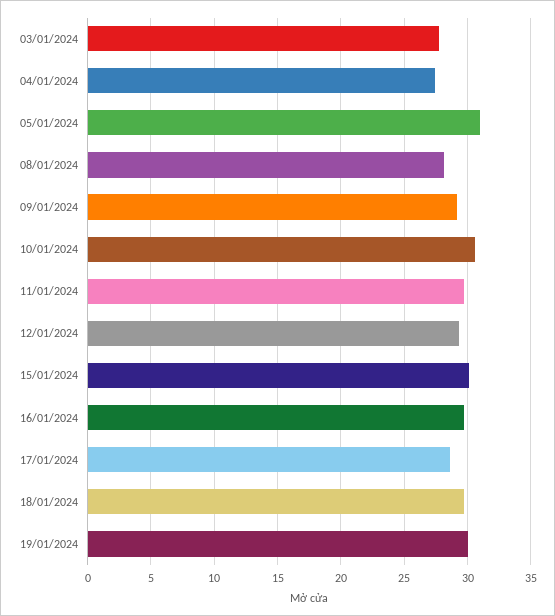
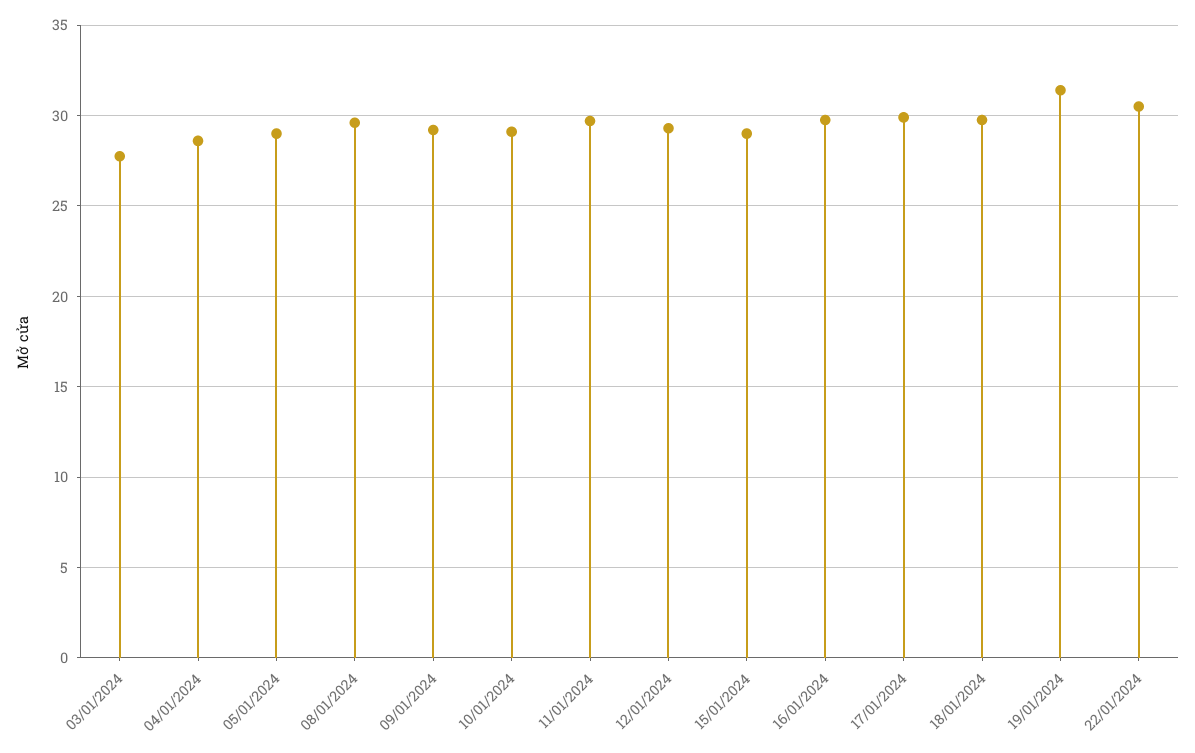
04/01/2024: 27.5 -> 28.5
05/01/2024: 31 -> 29
08/01/2024: 28 -> 29.5
10/01/2024: 30.5 -> 29
15/01/2024: 30 -> 29
17/01/2024: 28.5 -> 30
19/01/2024: 30 -> 31.5
22/01/2024: none -> 30.5

